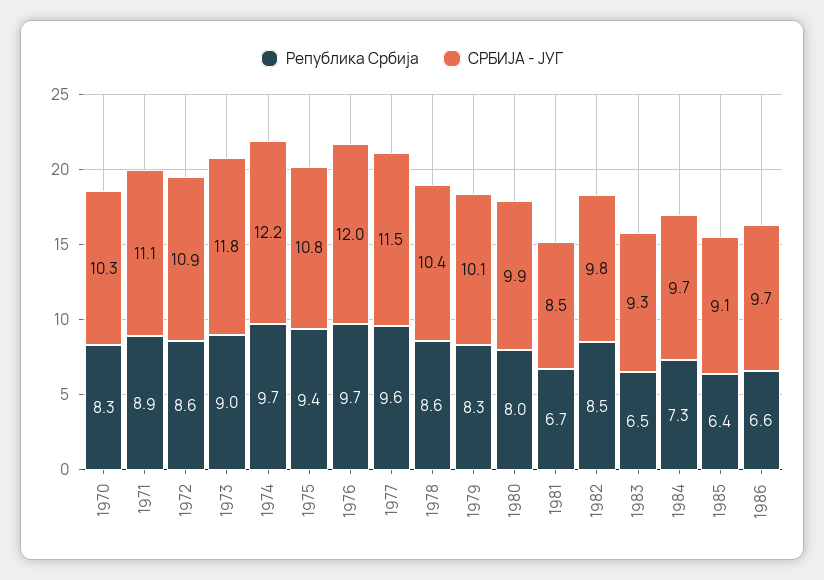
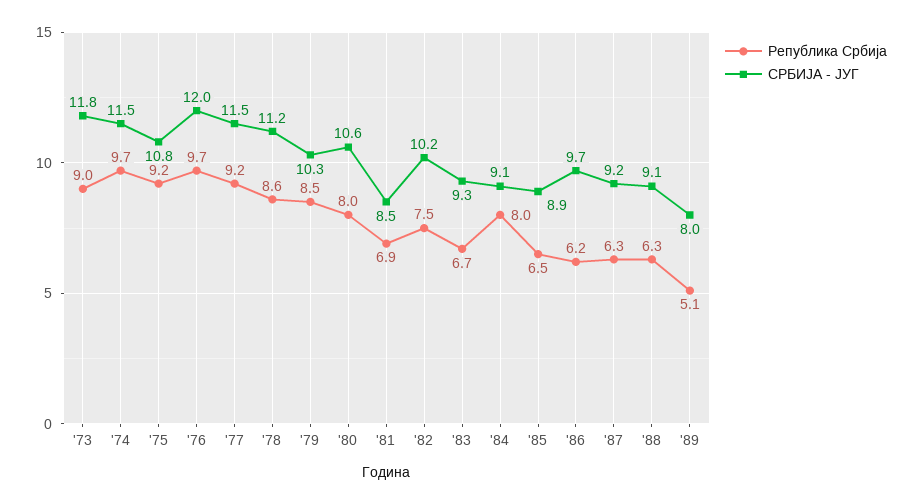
Република Србија, 1970: 8.3 -> none
СРБИЈА - ЈУГ, 1970: 10.3 -> none
Република Србија, 1971: 8.9 -> none
СРБИЈА - ЈУГ, 1971: 11.1 -> none
Република Србија, 1972: 8.6 -> none
СРБИЈА - ЈУГ, 1972: 10.9 -> none
СРБИЈА - ЈУГ, 1974: 12.2 -> 11.5
Република Србија, 1975: 9.4 -> 9.2
Република Србија, 1977: 9.6 -> 9.2
СРБИЈА - ЈУГ, 1978: 10.4 -> 11.2
Република Србија, 1979: 8.3 -> 8.5
СРБИЈА - ЈУГ, 1979: 10.1 -> 10.3
СРБИЈА - ЈУГ, 1980: 9.9 -> 10.6
Република Србија, 1981: 6.7 -> 6.9
Република Србија, 1982: 8.5 -> 7.5
СРБИЈА - ЈУГ, 1982: 9.8 -> 10.2
Република Србија, 1983: 6.5 -> 6.7
Република Србија, 1984: 7.3 -> 8
СРБИЈА - ЈУГ, 1984: 9.7 -> 9.1
Република Србија, 1985: 6.4 -> 6.5
СРБИЈА - ЈУГ, 1985: 9.1 -> 8.9
Република Србија, 1986: 6.6 -> 6.2
Република Србија, '87: none -> 6.3
СРБИЈА - ЈУГ, '87: none -> 9.2
Република Србија, '88: none -> 6.3
СРБИЈА - ЈУГ, '88: none -> 9.1
Република Србија, '89: none -> 5.1
СРБИЈА - ЈУГ, '89: none -> 8

